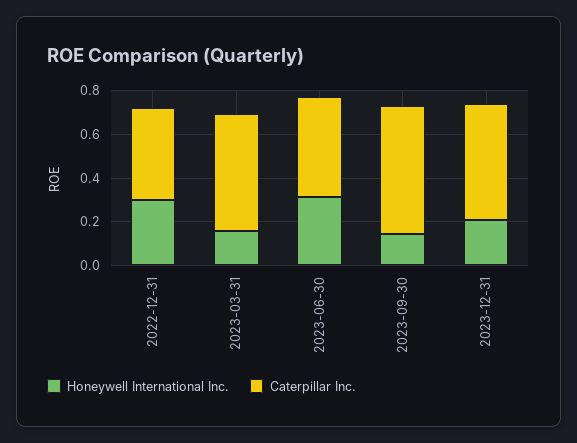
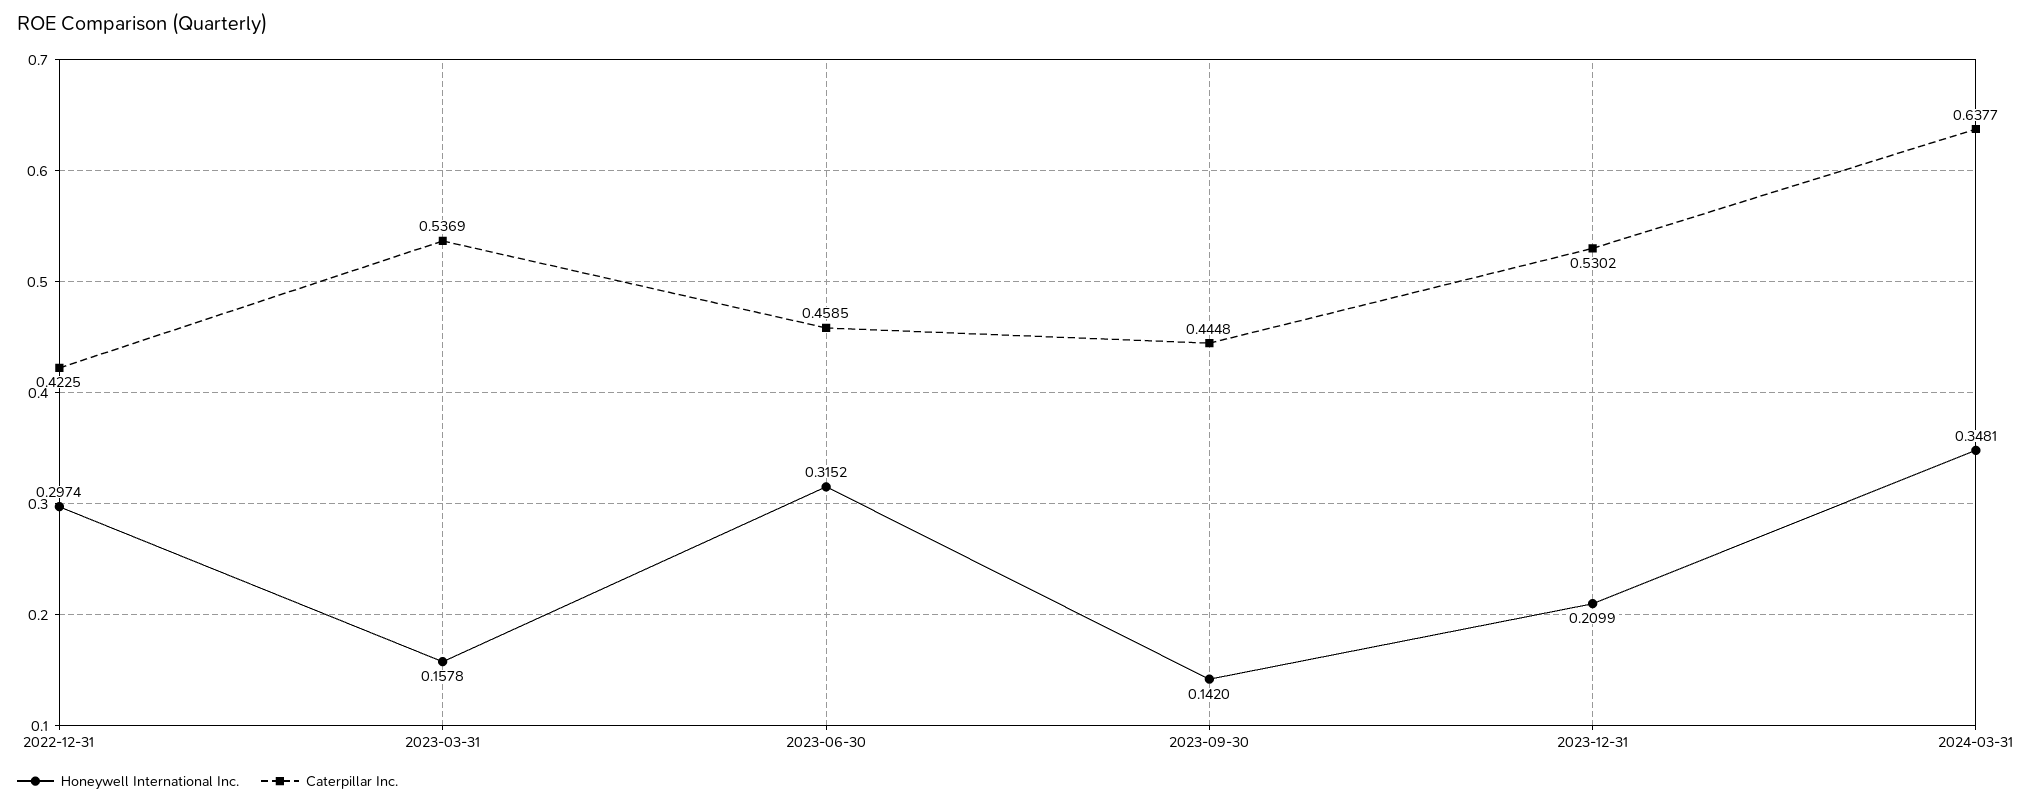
Caterpillar Inc., 2023-09-30: 0.6 -> 0.4448
Honeywell International Inc., 2024-03-31: none -> 0.3481
Caterpillar Inc., 2024-03-31: none -> 0.6377

